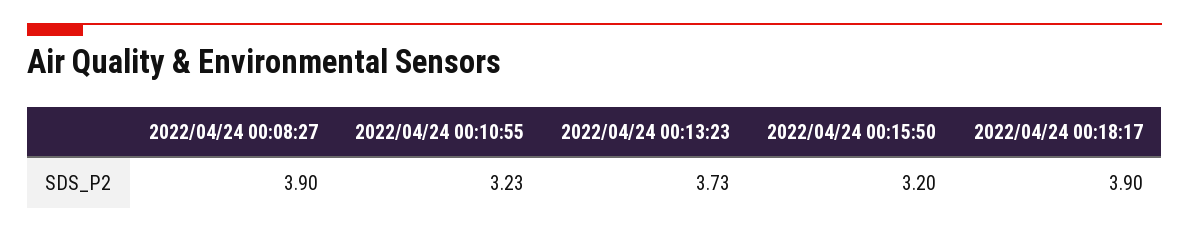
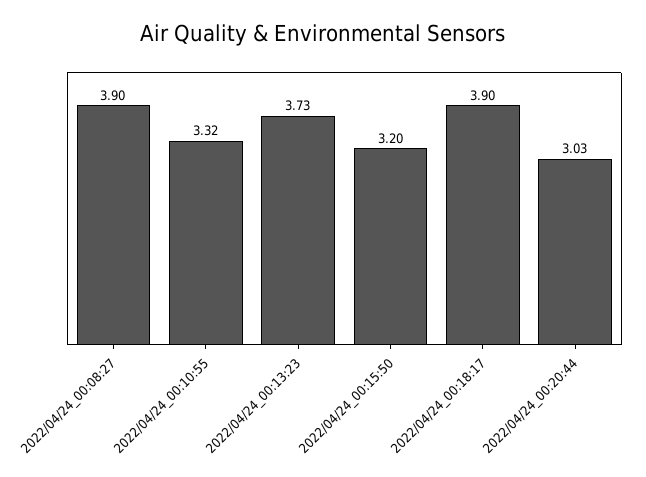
2022/04/24 00:10:55: 3.23 -> 3.32
2022/04/24_00:20:44: none -> 3.03

